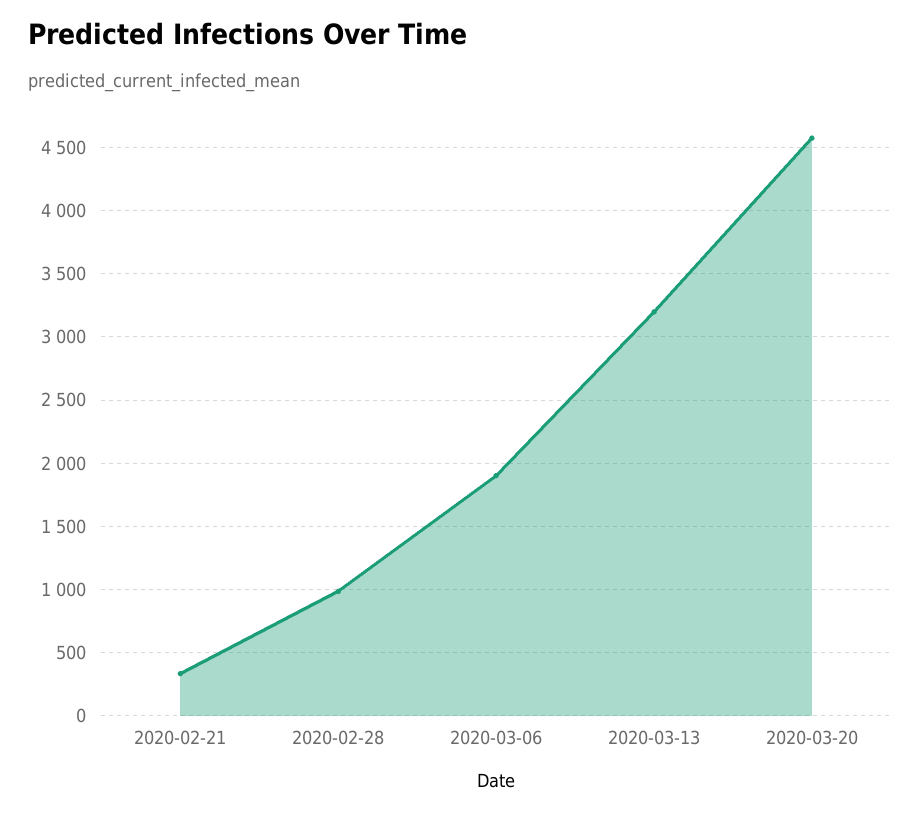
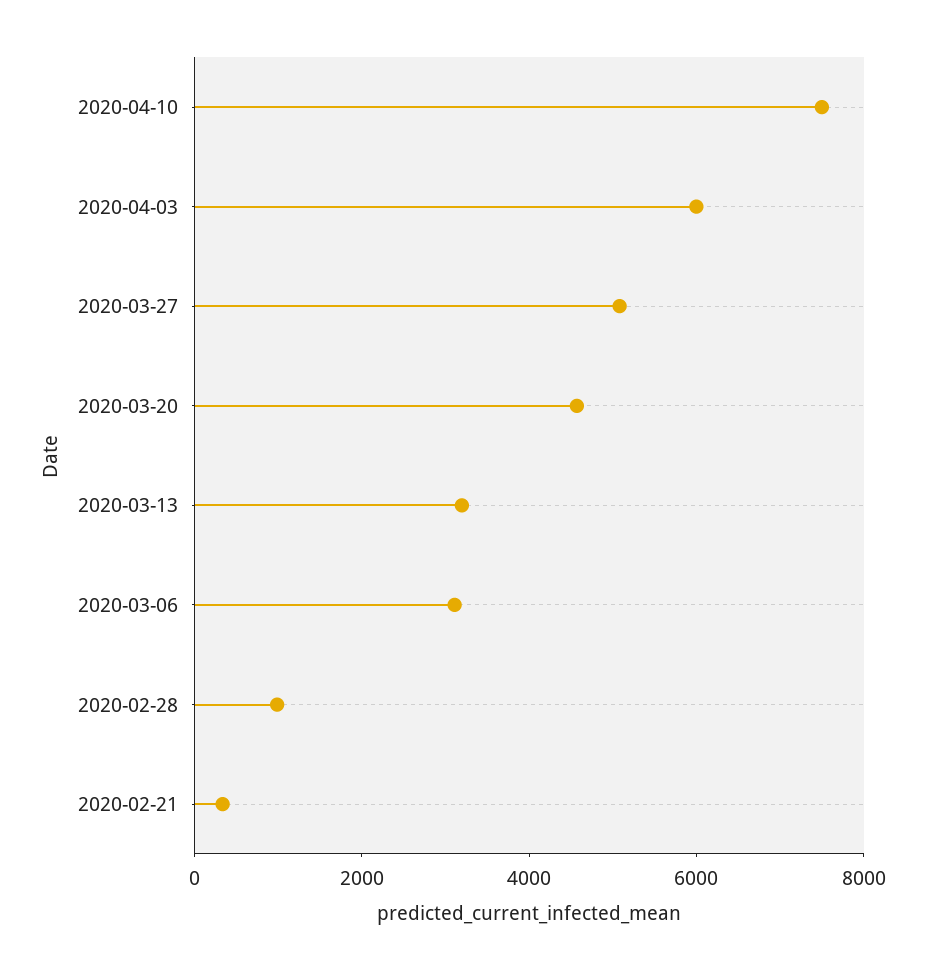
2020-03-06: 1900 -> 3000
2020-04-10: none -> 7500
2020-04-03: none -> 6000
2020-03-27: none -> 5000

